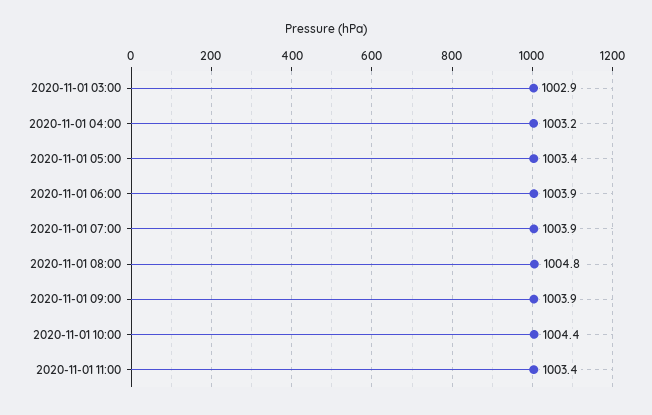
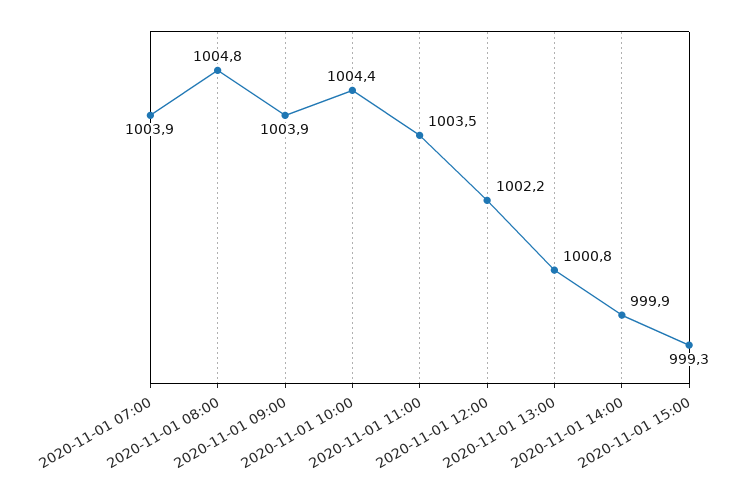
2020-11-01 03:00: 1002.9 -> none
2020-11-01 04:00: 1003.2 -> none
2020-11-01 05:00: 1003.4 -> none
2020-11-01 06:00: 1003.9 -> none
2020-11-01 11:00: 1003.4 -> 1003.5
2020-11-01 12:00: none -> 1002.2
2020-11-01 13:00: none -> 1000.8
2020-11-01 14:00: none -> 999.9
2020-11-01 15:00: none -> 999.3

